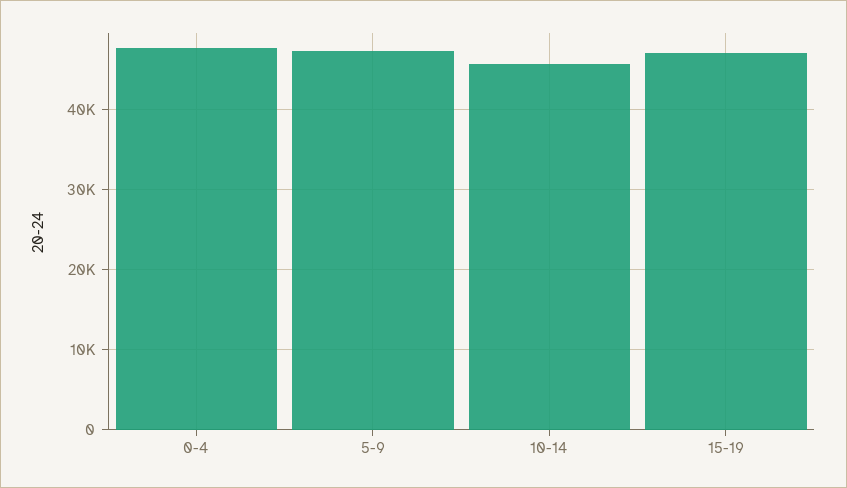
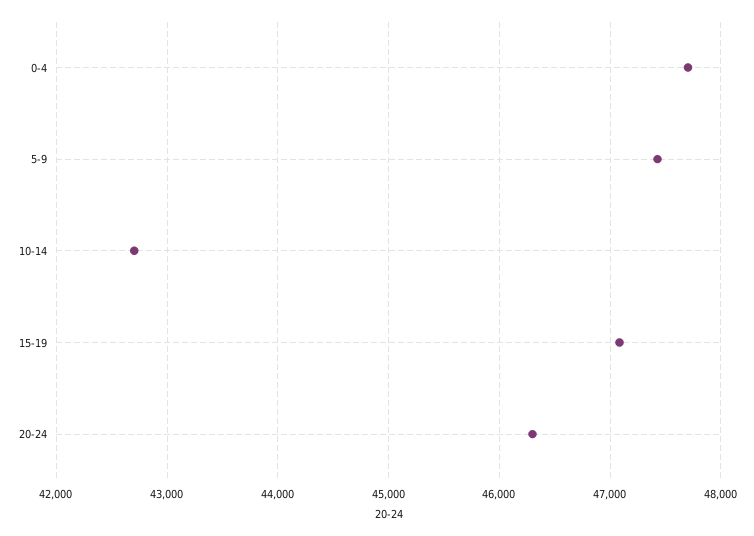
10-14: 46000 -> 42700
20-24: none -> 46300

